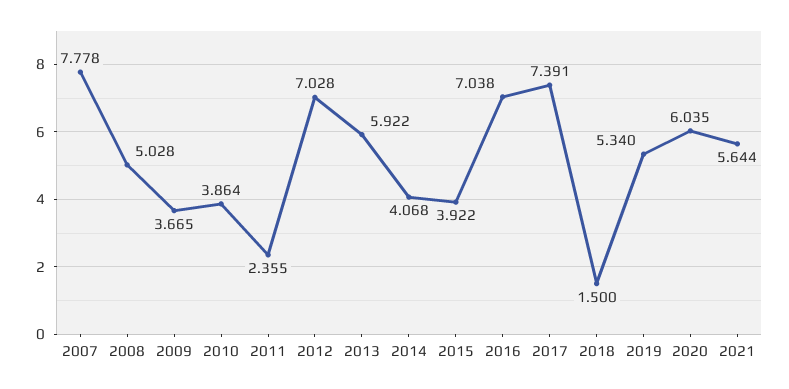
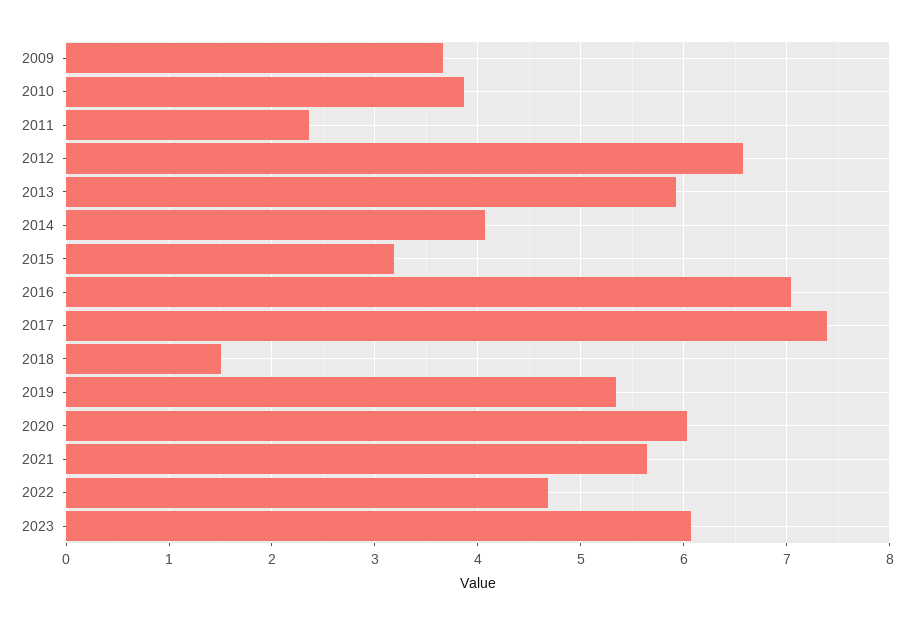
2007: 7.778 -> none
2008: 5.028 -> none
2012: 7.028 -> 6.6
2015: 3.922 -> 3.2
2022: none -> 4.7
2023: none -> 6.1

